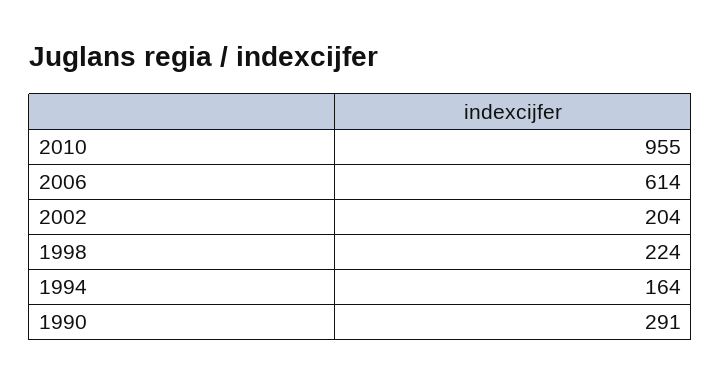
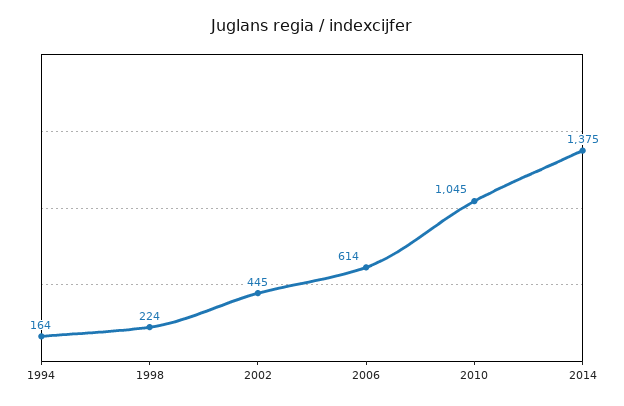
2010: 955 -> 1045
2002: 204 -> 445
1990: 291 -> none
2014: none -> 1375

